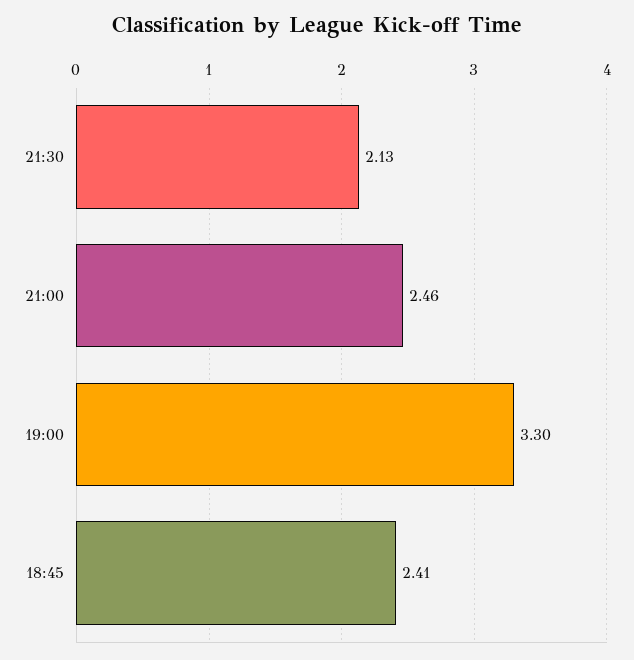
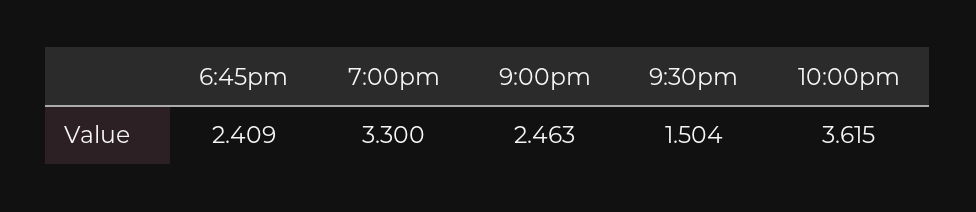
21:30: 2.13 -> 1.504
10:00pm: none -> 3.615

